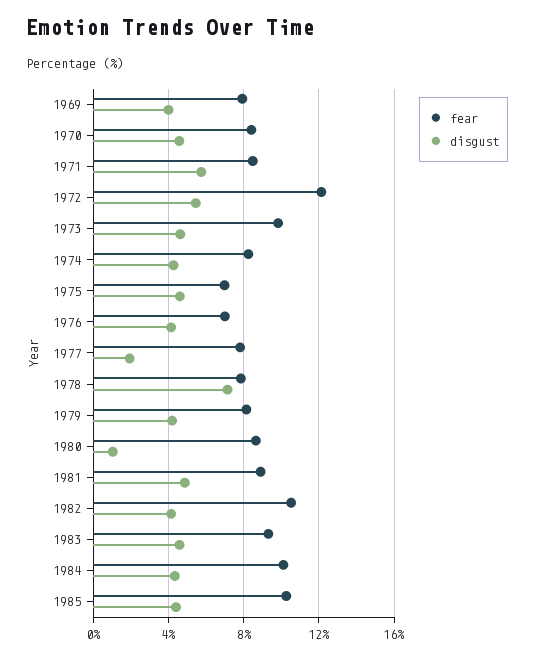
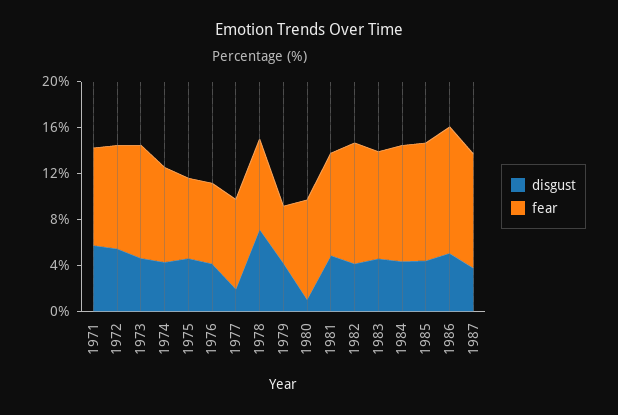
fear, 1969: 8 -> none
disgust, 1969: 4 -> none
fear, 1970: 8.5 -> none
disgust, 1970: 4.5 -> none
fear, 1972: 12 -> 9
fear, 1979: 8 -> 5
disgust, 1986: none -> 5
fear, 1986: none -> 11
disgust, 1987: none -> 4
fear, 1987: none -> 10

